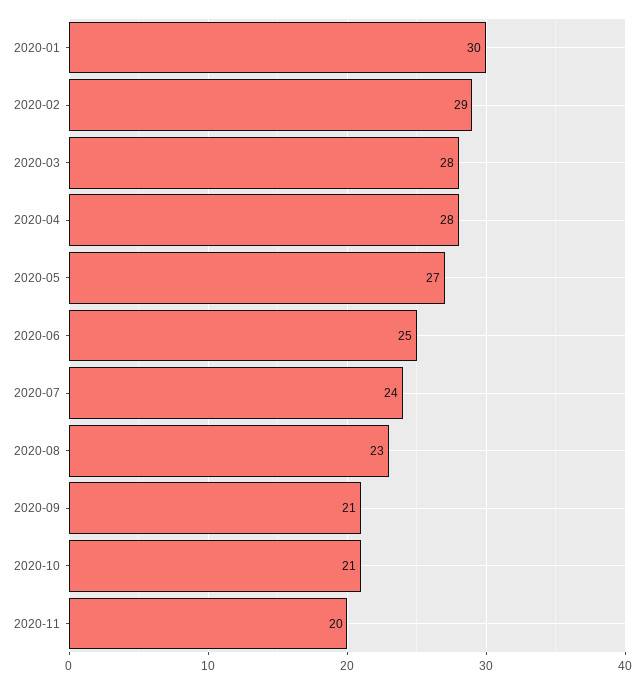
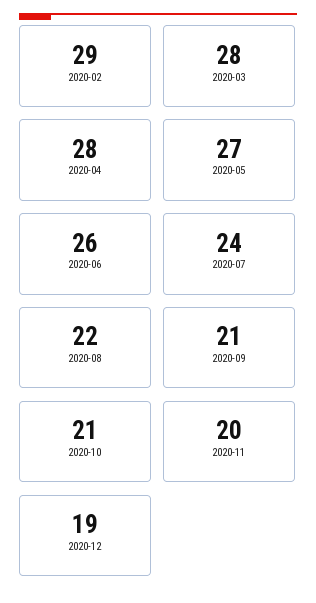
2020-01: 30 -> none
2020-06: 25 -> 26
2020-08: 23 -> 22
2020-12: none -> 19

